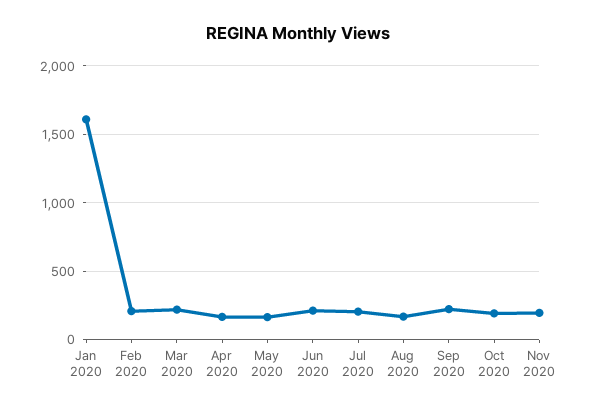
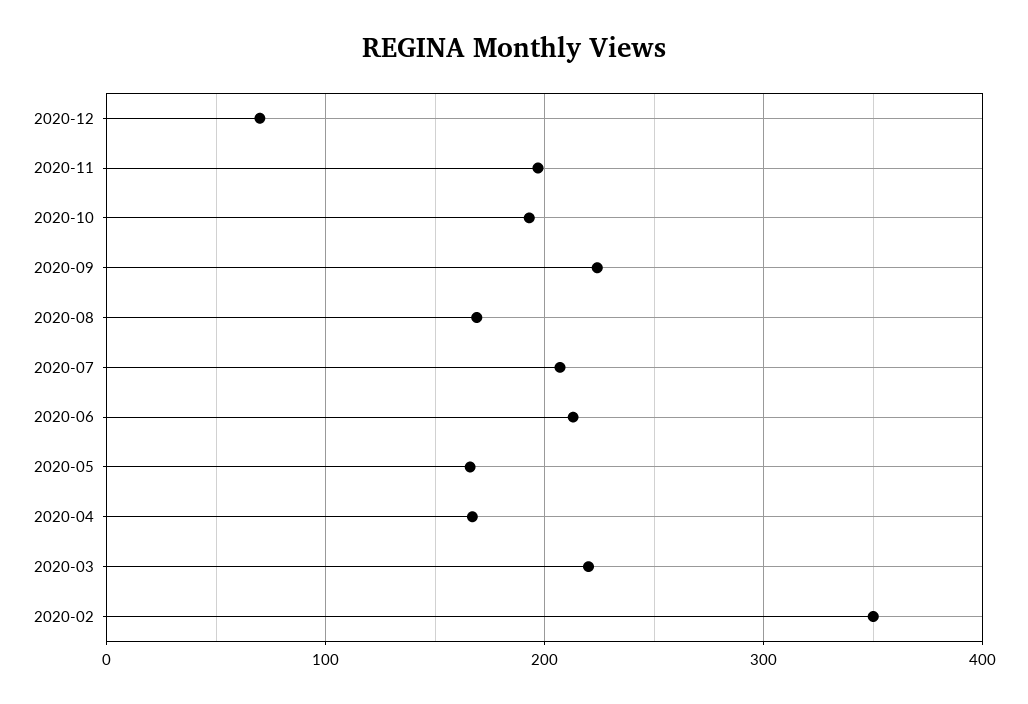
Jan 2020: 1600 -> none
Feb 2020: 200 -> 350
2020-12: none -> 70

